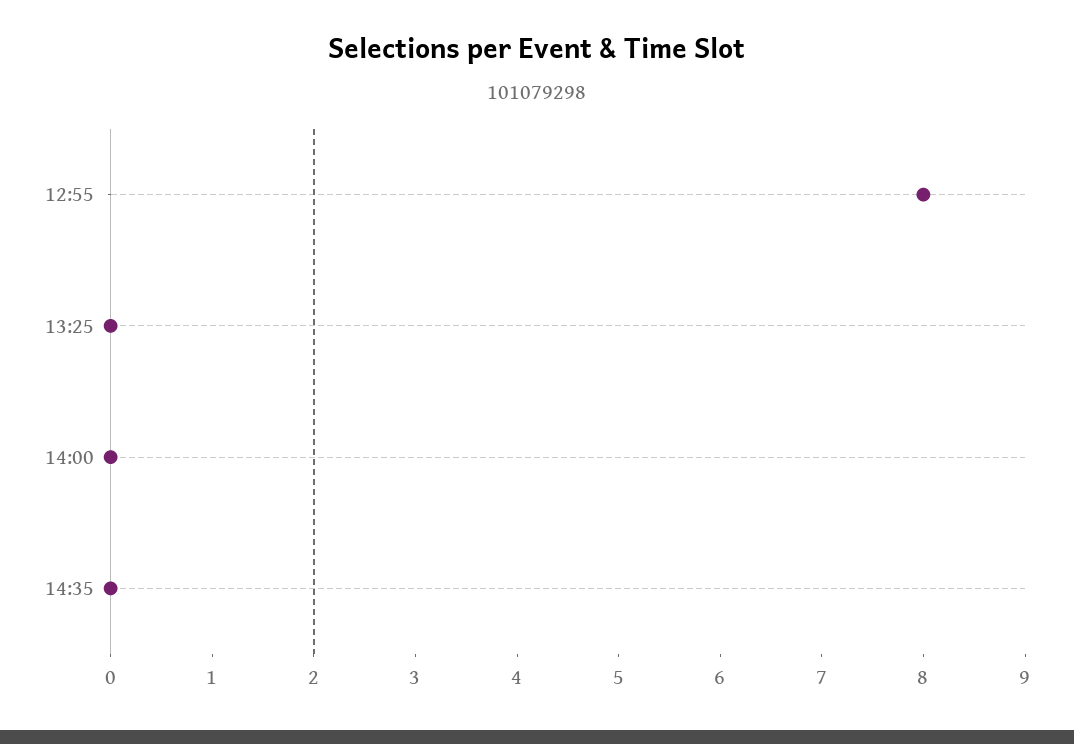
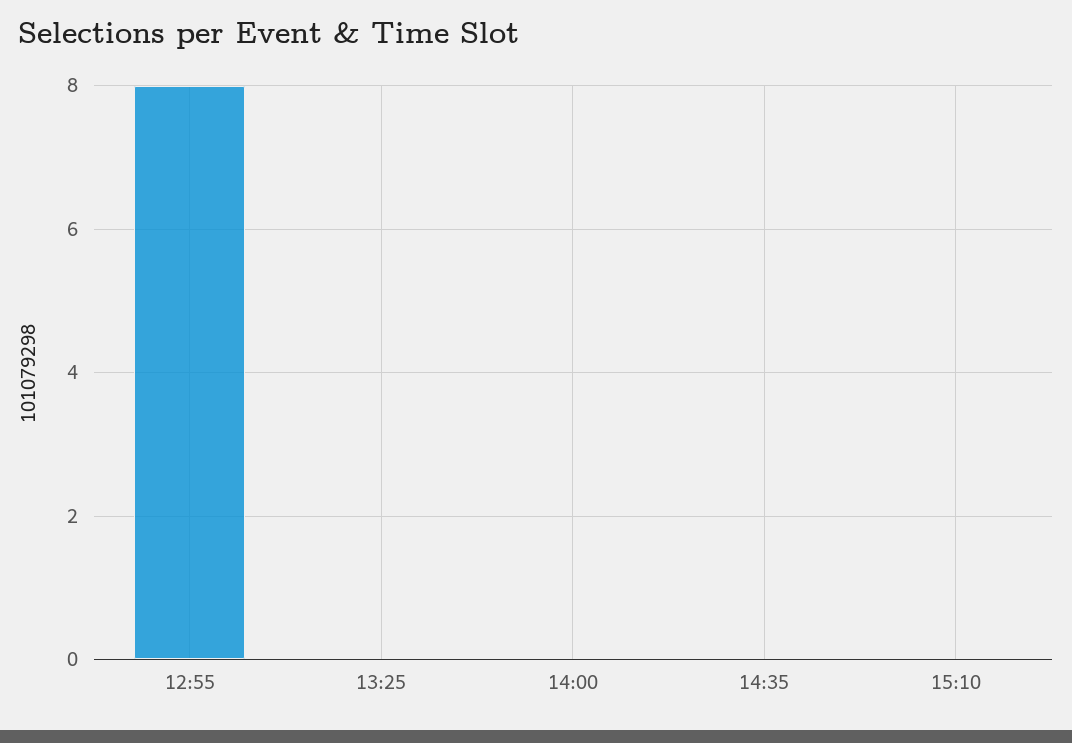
15:10: none -> 0

